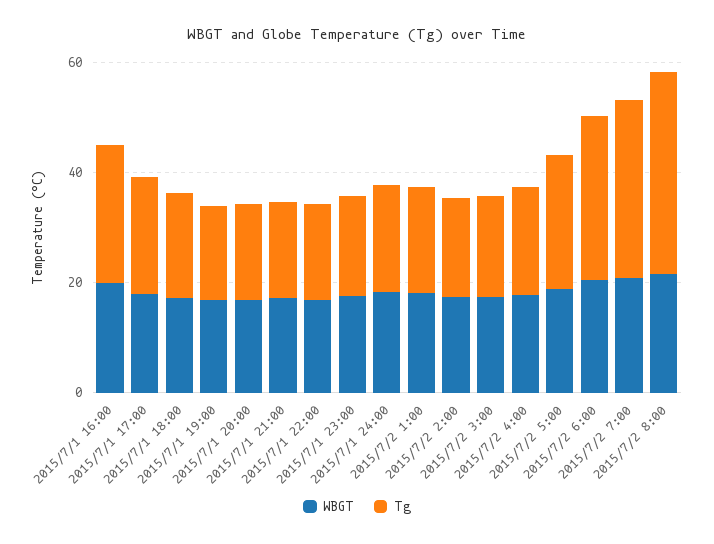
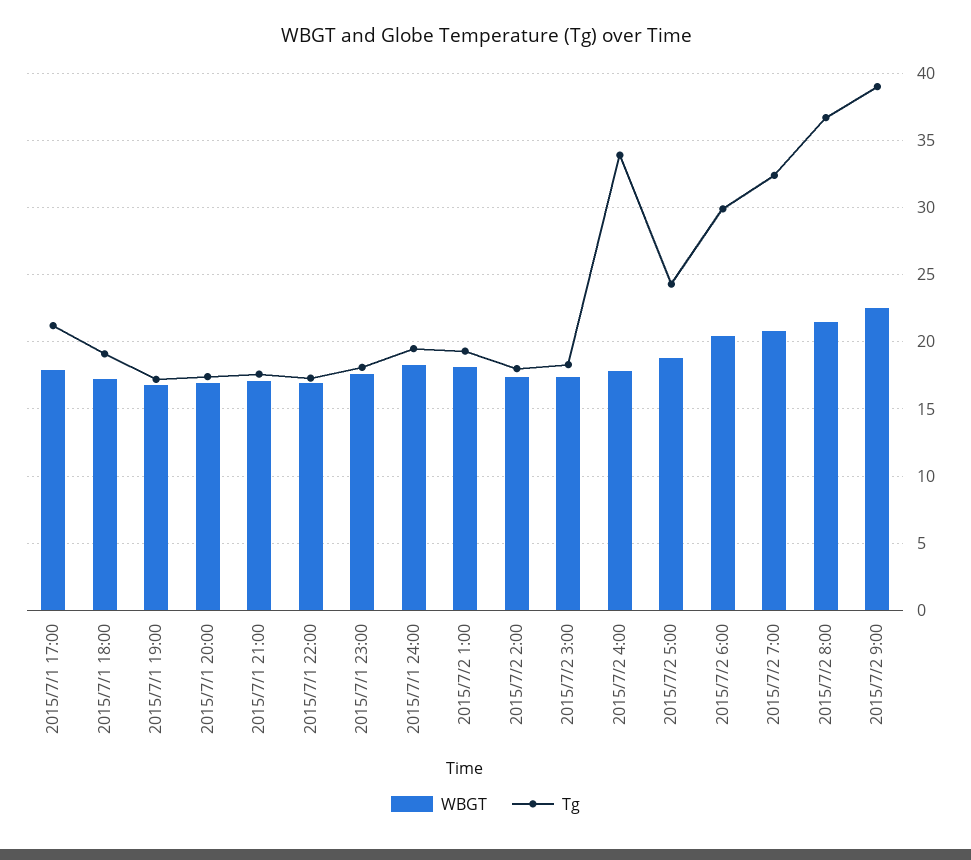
WBGT, 2015/7/1 16:00: 20 -> none
Tg, 2015/7/1 16:00: 25 -> none
Tg, 2015/7/2 4:00: 20 -> 34
WBGT, 2015/7/2 9:00: none -> 22.5
Tg, 2015/7/2 9:00: none -> 39

